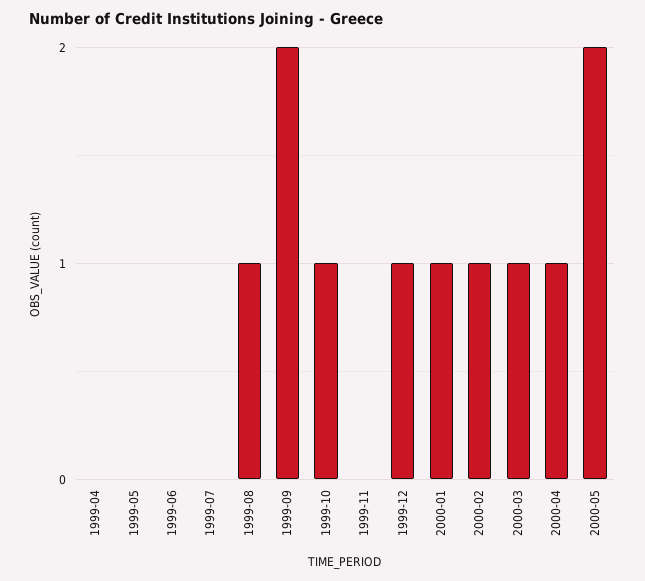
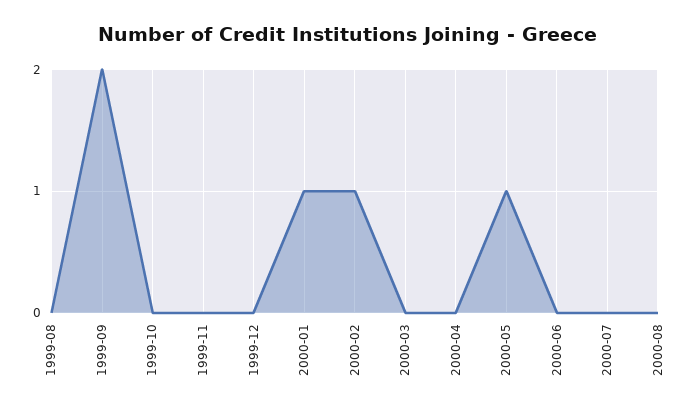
1999-04: 0 -> none
1999-05: 0 -> none
1999-06: 0 -> none
1999-07: 0 -> none
1999-08: 1 -> 0
1999-10: 1 -> 0
1999-12: 1 -> 0
2000-03: 1 -> 0
2000-04: 1 -> 0
2000-05: 2 -> 1
2000-06: none -> 0
2000-07: none -> 0
2000-08: none -> 0

